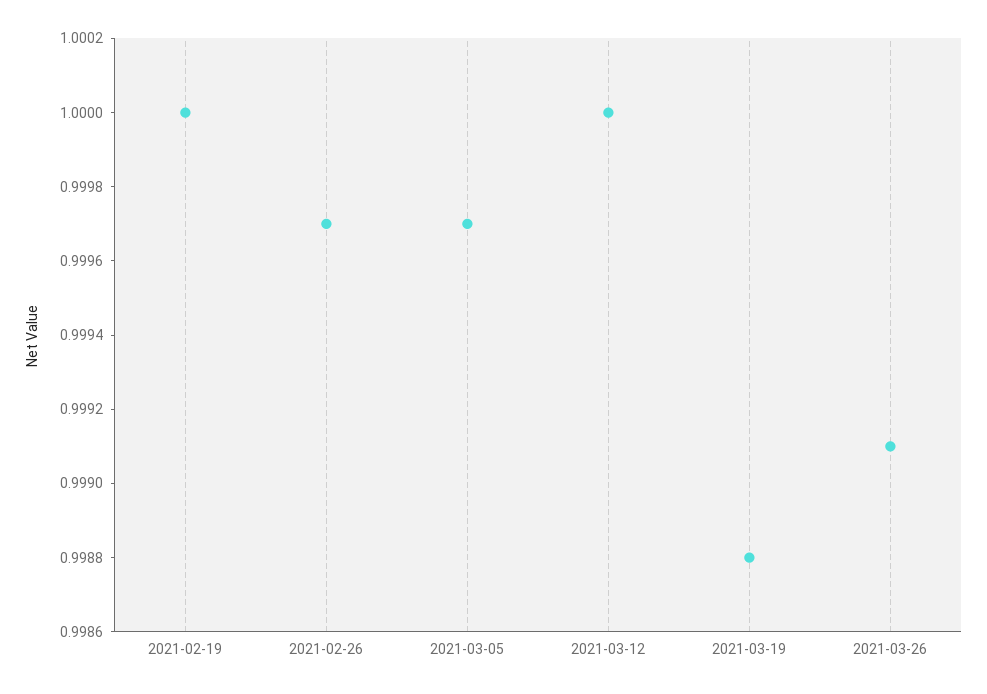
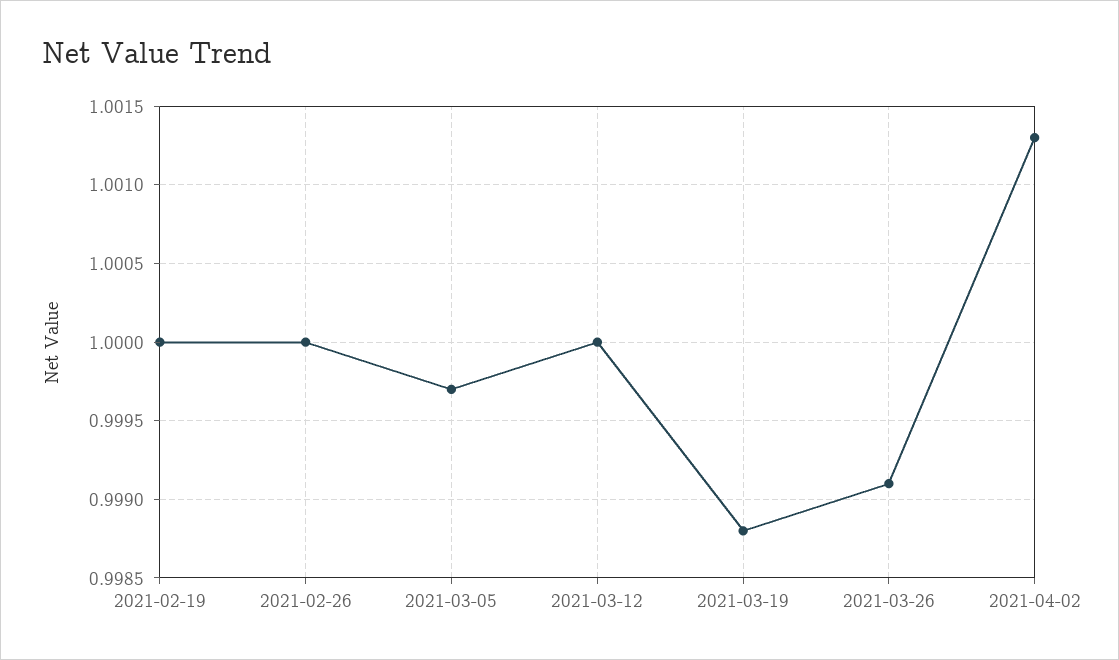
2021-02-26: 0.9997 -> 1
2021-04-02: none -> 1.0013

